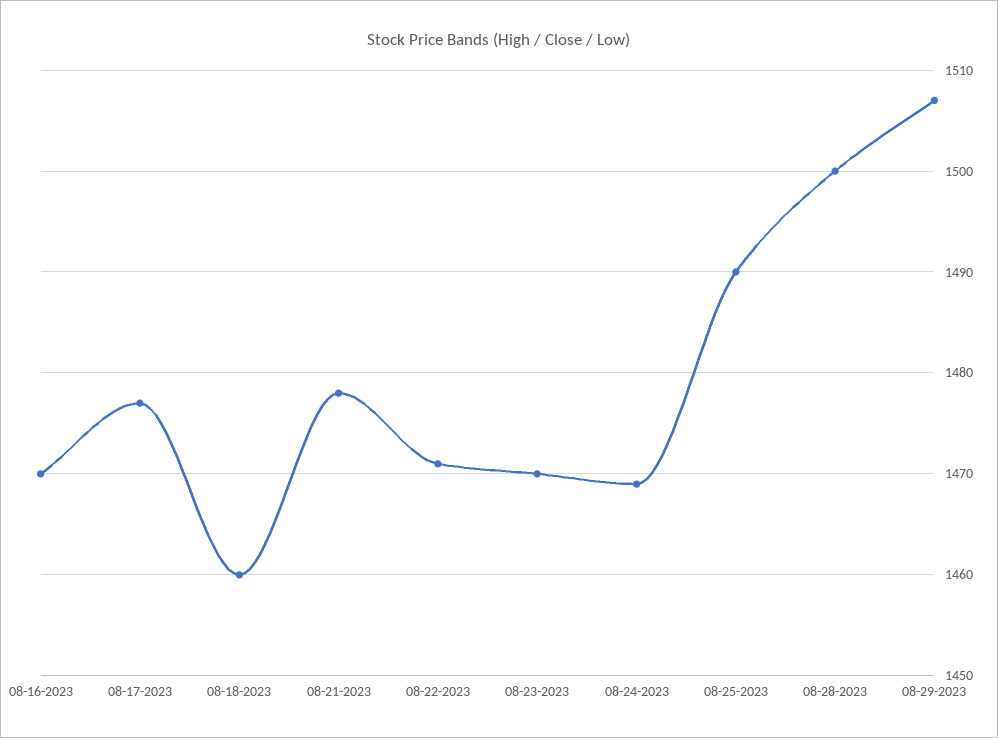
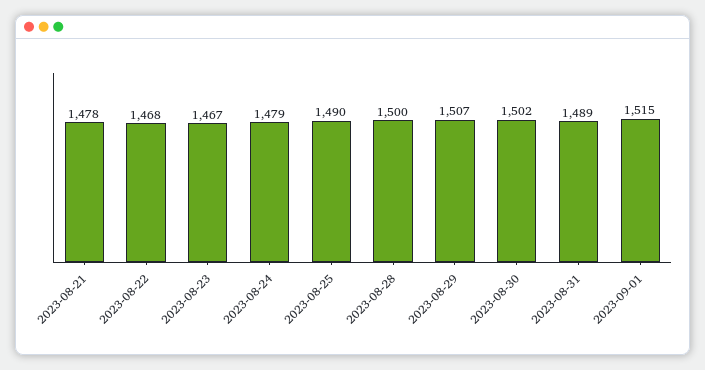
08-16-2023: 1470 -> none
08-17-2023: 1477 -> none
08-18-2023: 1460 -> none
08-22-2023: 1471 -> 1468
08-23-2023: 1470 -> 1467
08-24-2023: 1469 -> 1479
2023-08-30: none -> 1502
2023-08-31: none -> 1489
2023-09-01: none -> 1515

